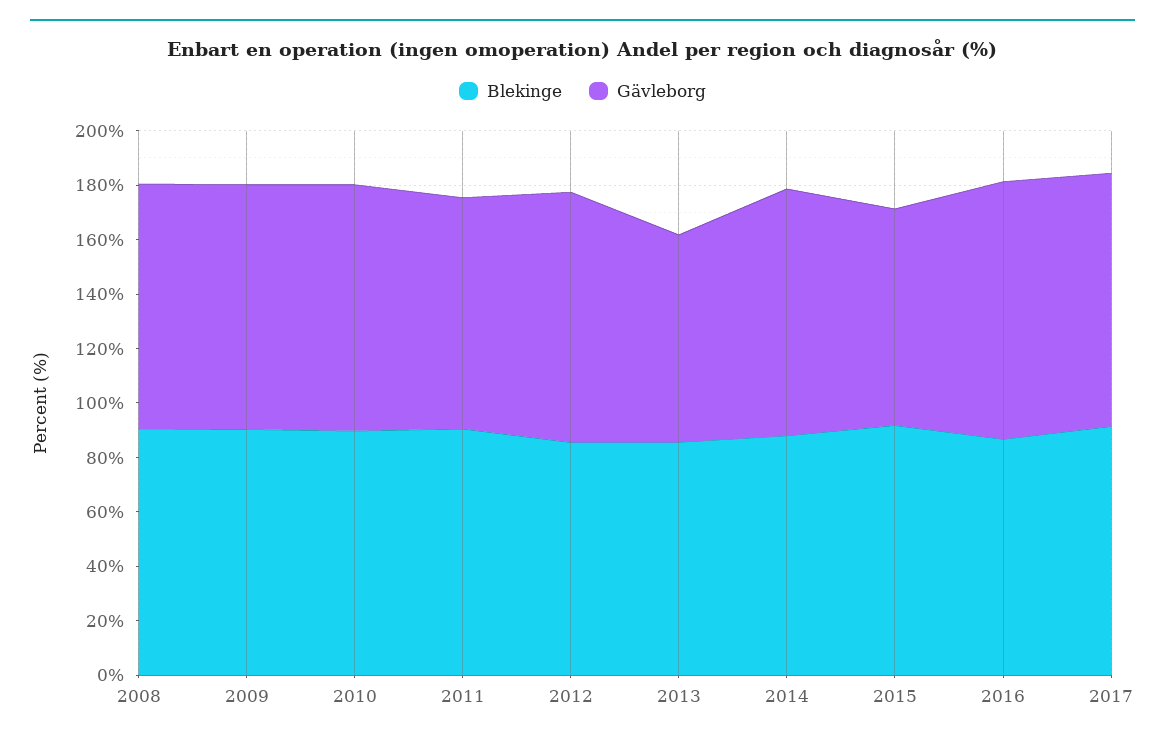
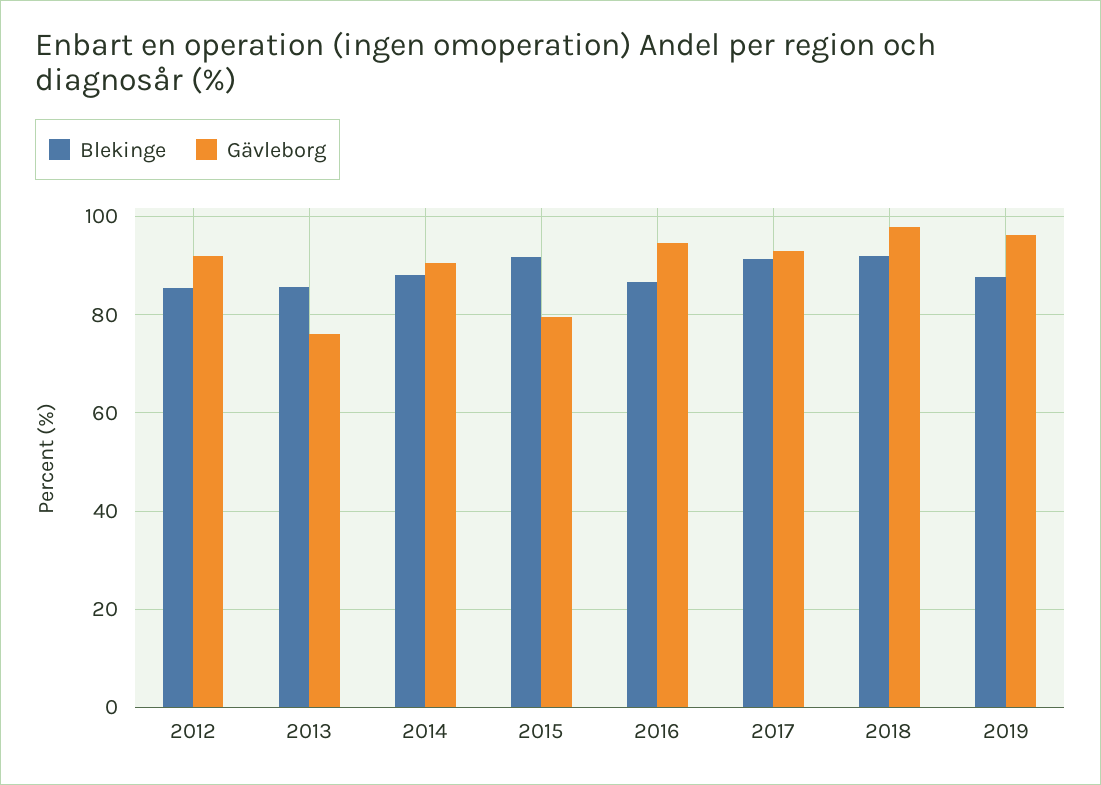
Blekinge, 2008: 90 -> none
Gävleborg, 2008: 90 -> none
Blekinge, 2009: 90 -> none
Gävleborg, 2009: 90 -> none
Blekinge, 2010: 90 -> none
Gävleborg, 2010: 90 -> none
Blekinge, 2011: 90 -> none
Gävleborg, 2011: 85 -> none
Blekinge, 2018: none -> 92
Gävleborg, 2018: none -> 98
Blekinge, 2019: none -> 88
Gävleborg, 2019: none -> 96

